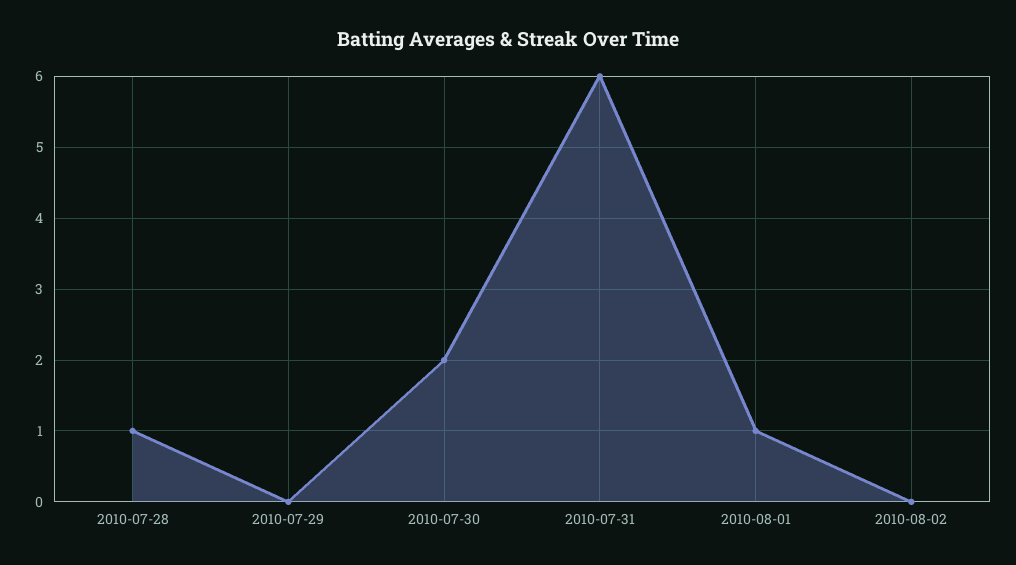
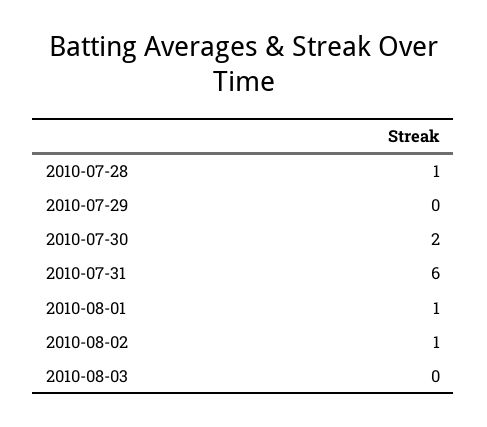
2010-08-02: 0 -> 1
2010-08-03: none -> 0

